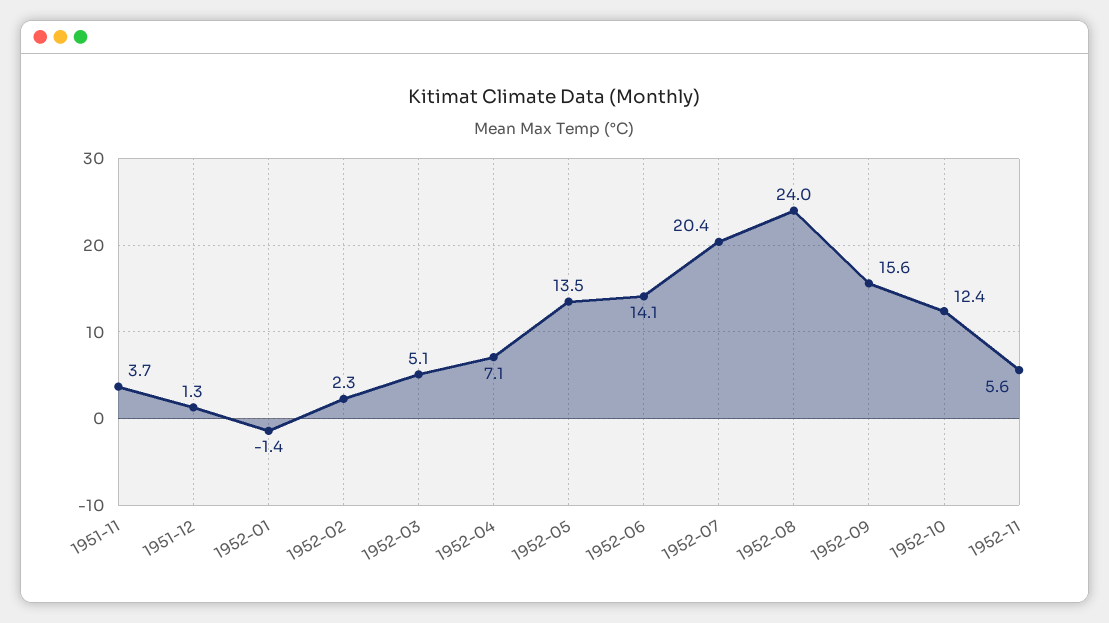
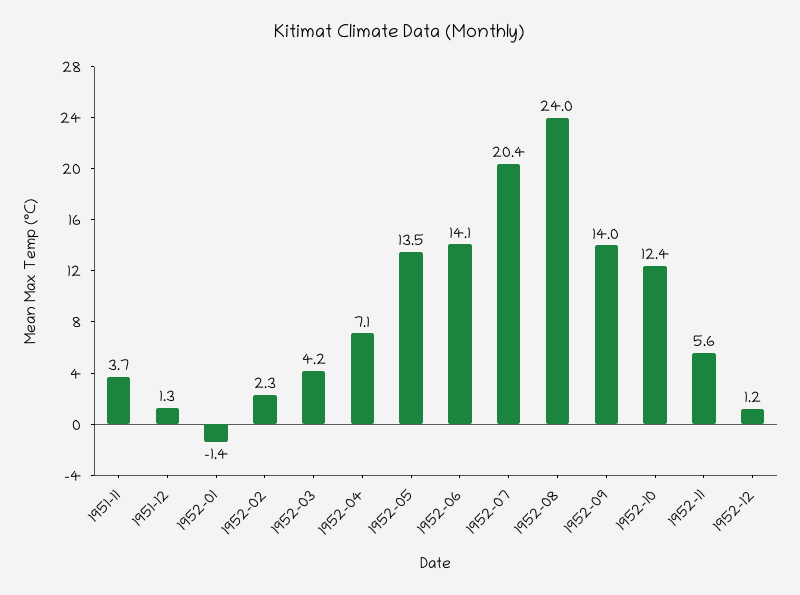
1952-03: 5.1 -> 4.2
1952-09: 15.6 -> 14
1952-12: none -> 1.2

